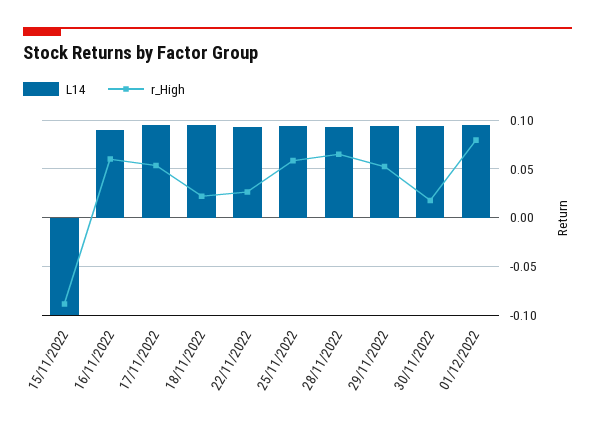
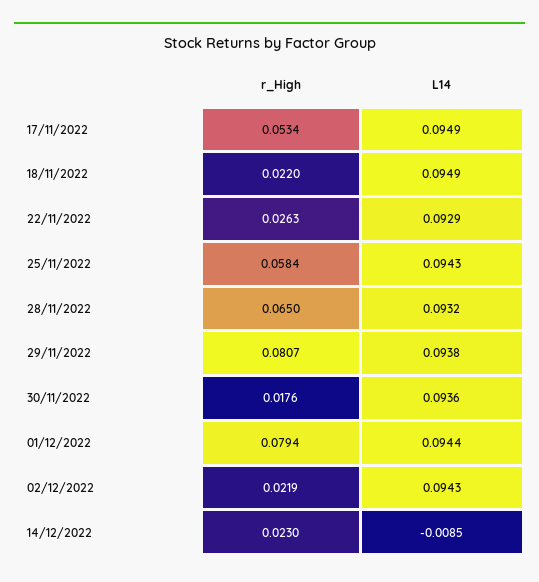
L14, 15/11/2022: -0.1 -> none
r_High, 15/11/2022: -0.09 -> none
L14, 16/11/2022: 0.09 -> none
r_High, 16/11/2022: 0.06 -> none
r_High, 29/11/2022: 0.05 -> 0.0807
r_High, 02/12/2022: none -> 0.0219
L14, 02/12/2022: none -> 0.0943
r_High, 14/12/2022: none -> 0.023
L14, 14/12/2022: none -> -0.0085

